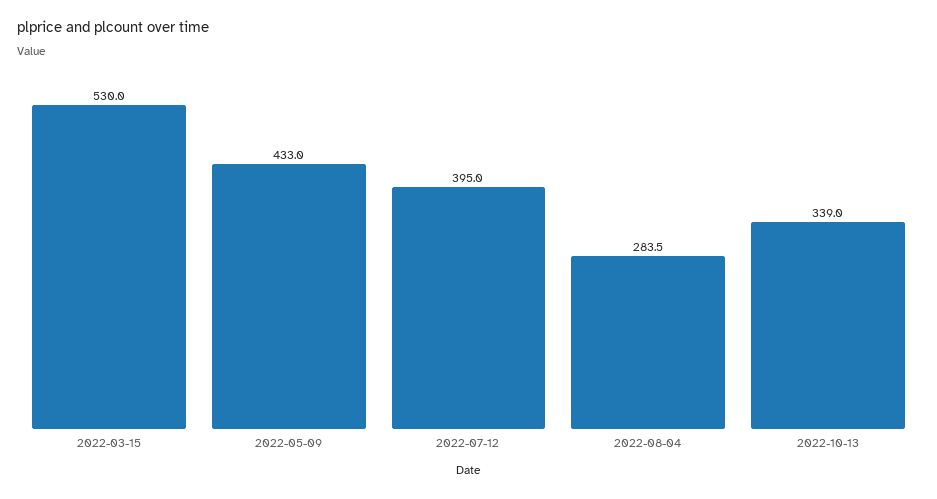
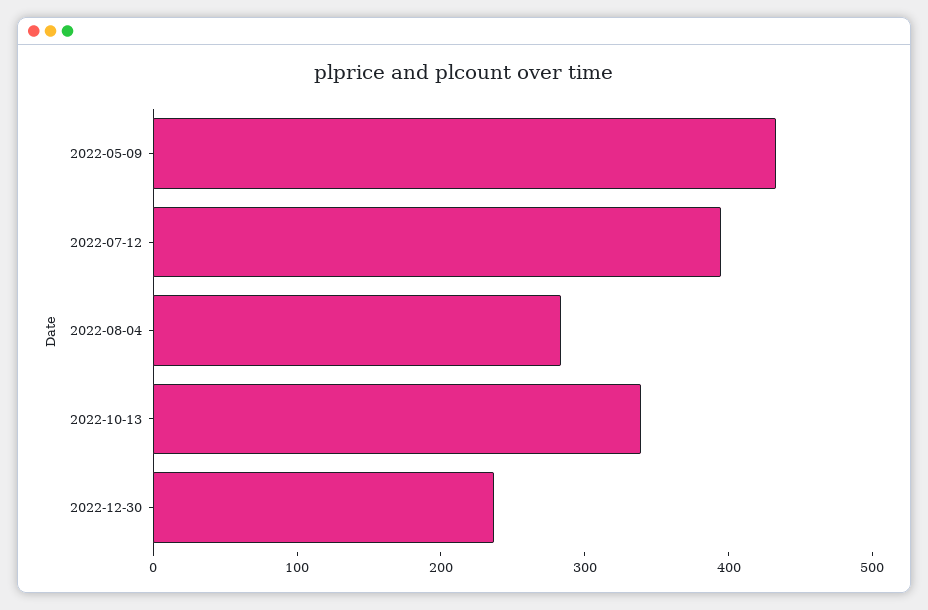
2022-03-15: 530 -> none
2022-12-30: none -> 240

